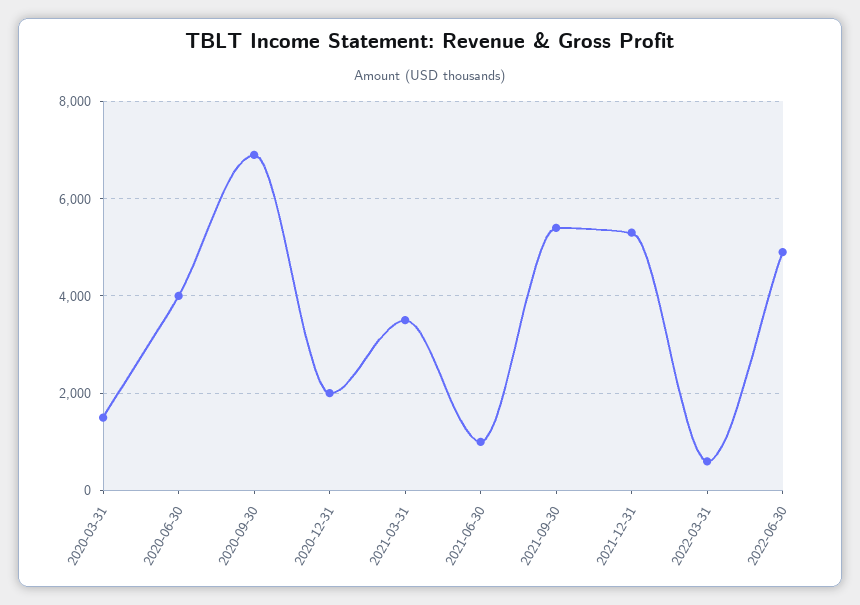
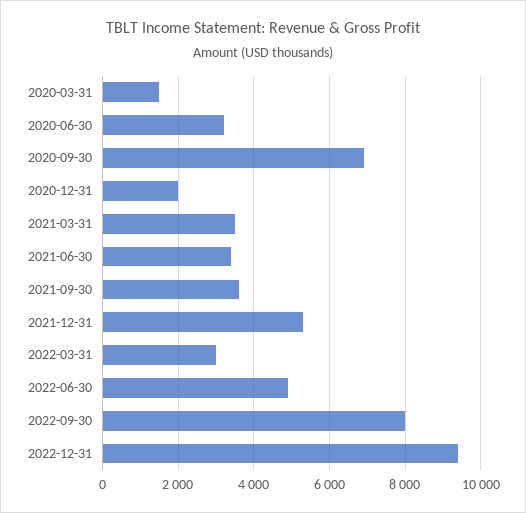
2020-06-30: 4000 -> 3200
2021-06-30: 1000 -> 3400
2021-09-30: 5400 -> 3600
2022-03-31: 600 -> 3000
2022-09-30: none -> 8000
2022-12-31: none -> 9400

